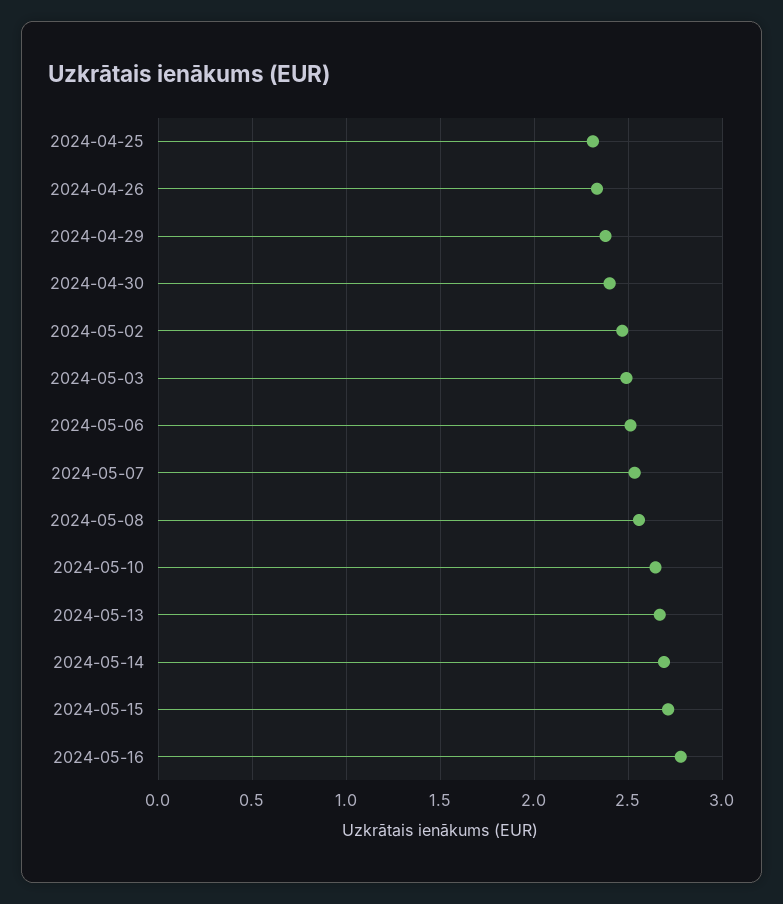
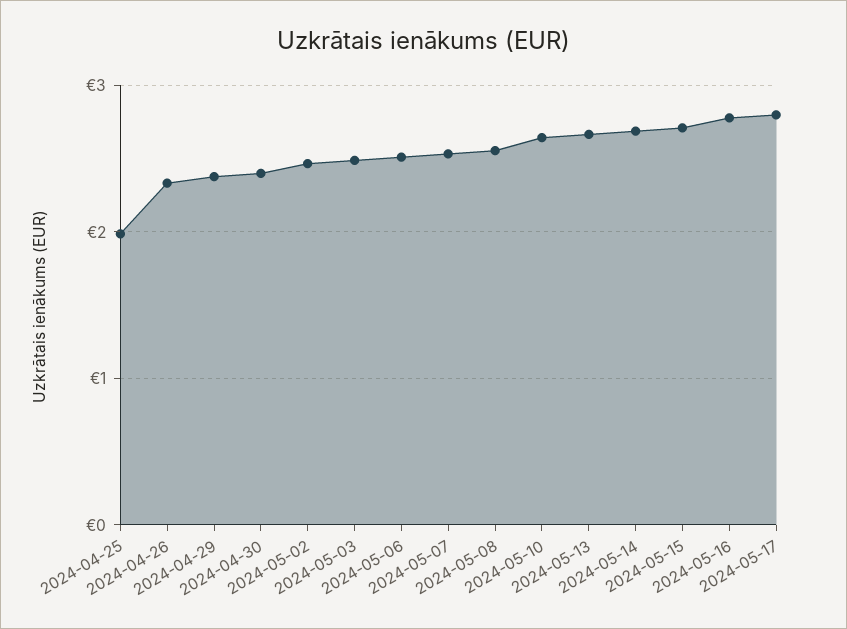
2024-04-25: 2.3 -> 2
2024-05-17: none -> 2.8

